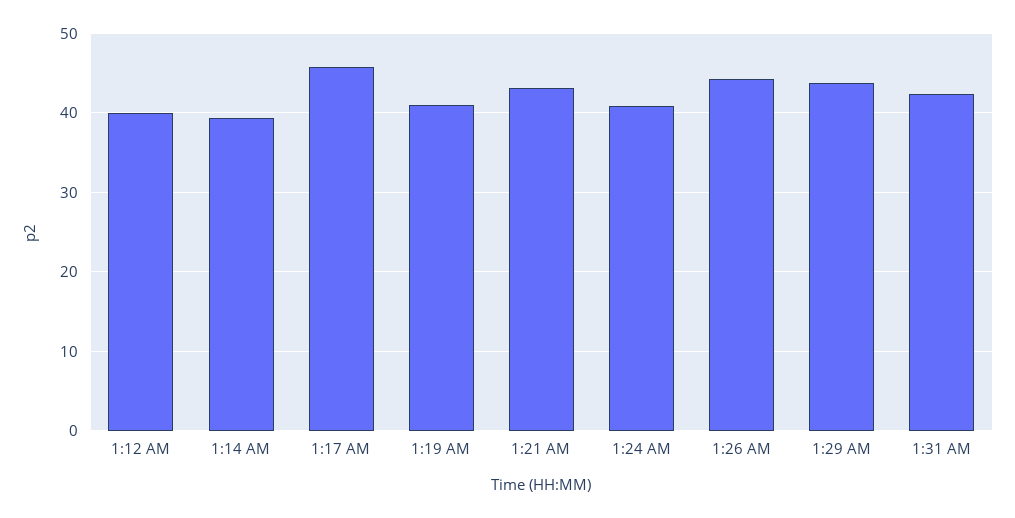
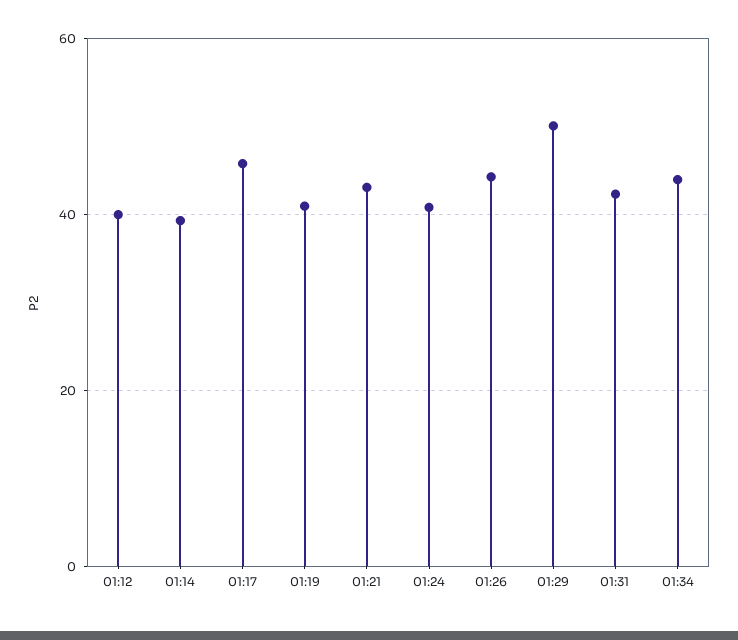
1:29 AM: 44 -> 50
01:34: none -> 44

